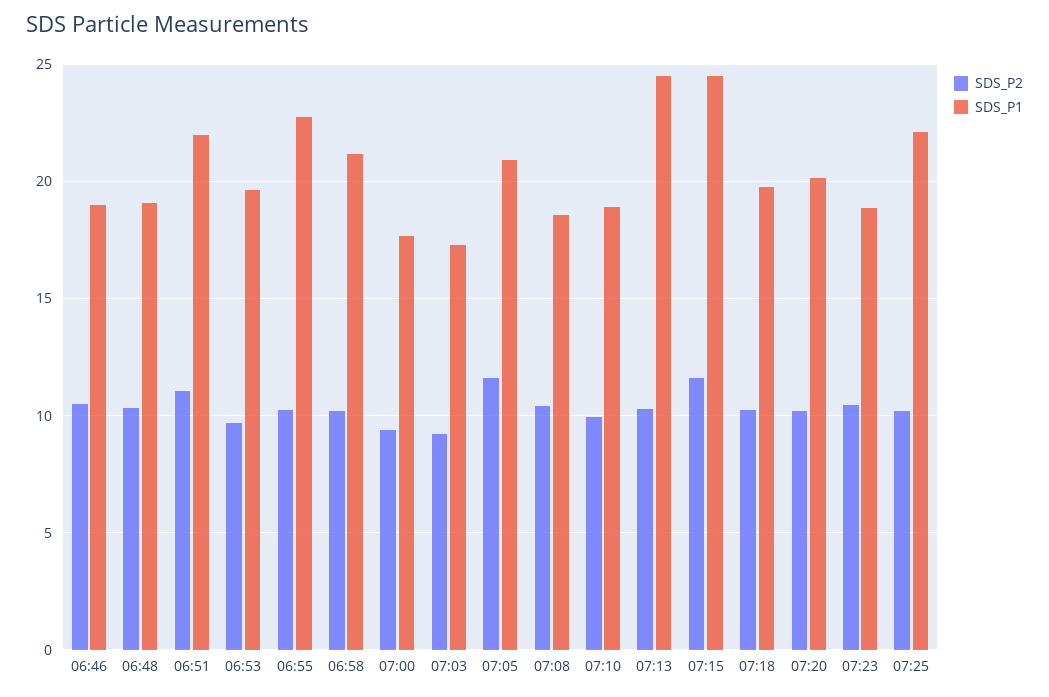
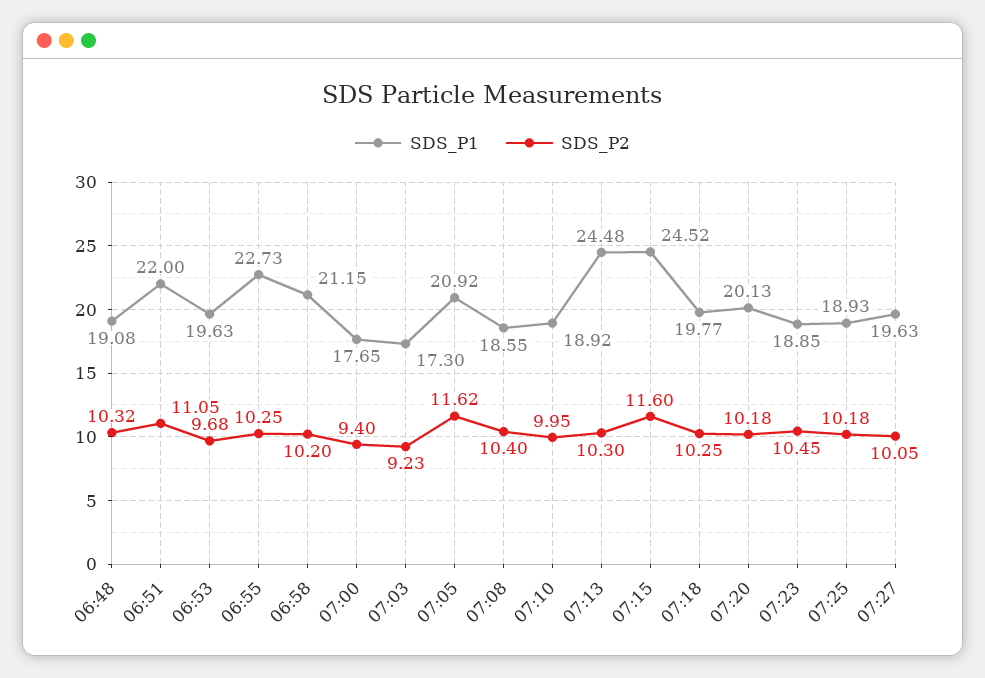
SDS_P2, 06:46: 10.5 -> none
SDS_P1, 06:46: 19 -> none
SDS_P1, 07:25: 22 -> 18.93
SDS_P1, 07:27: none -> 19.63
SDS_P2, 07:27: none -> 10.05

